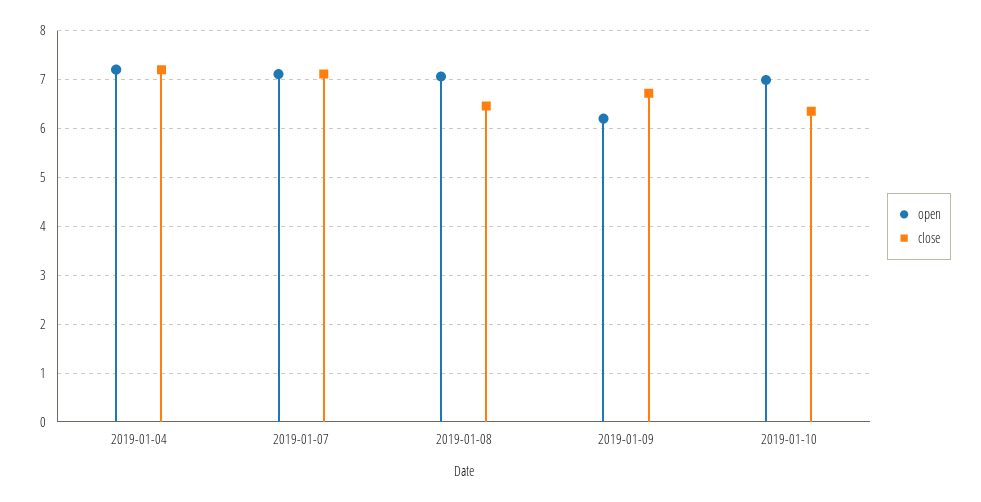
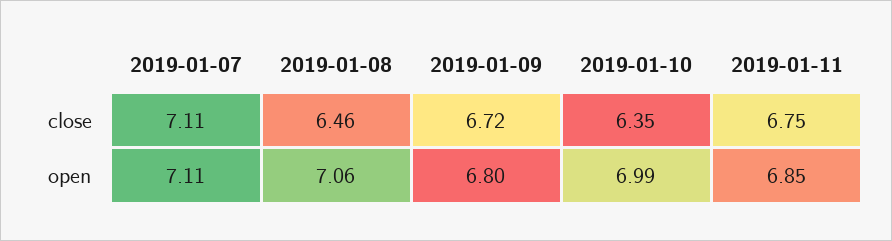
open, 2019-01-04: 7.2 -> none
close, 2019-01-04: 7.2 -> none
open, 2019-01-09: 6.2 -> 6.8
close, 2019-01-11: none -> 6.75
open, 2019-01-11: none -> 6.85

